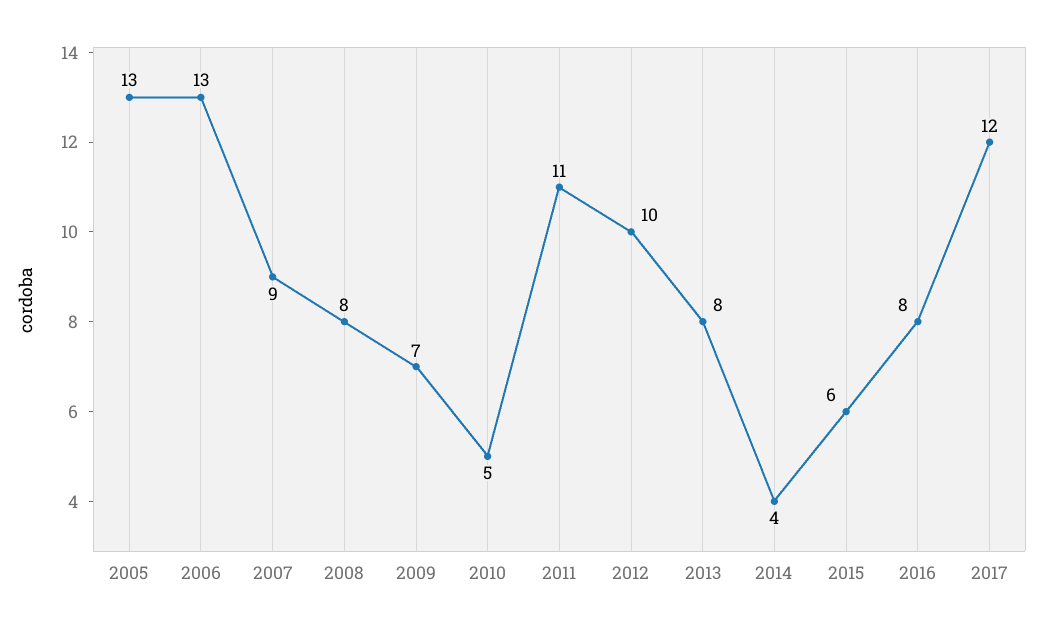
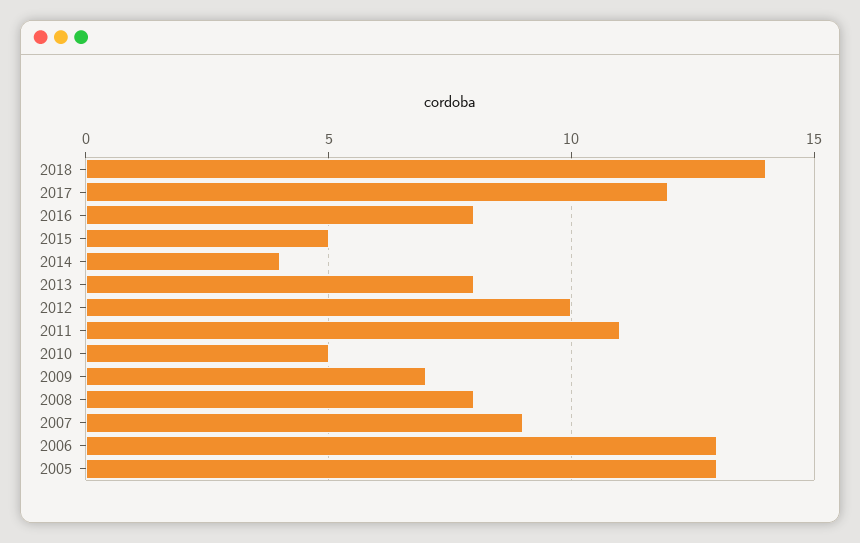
2015: 6 -> 5
2018: none -> 14

